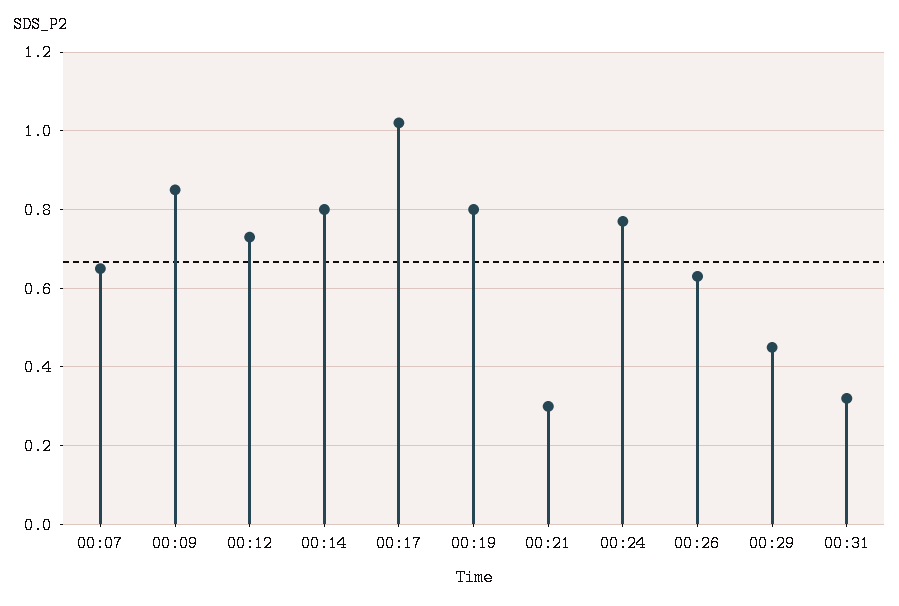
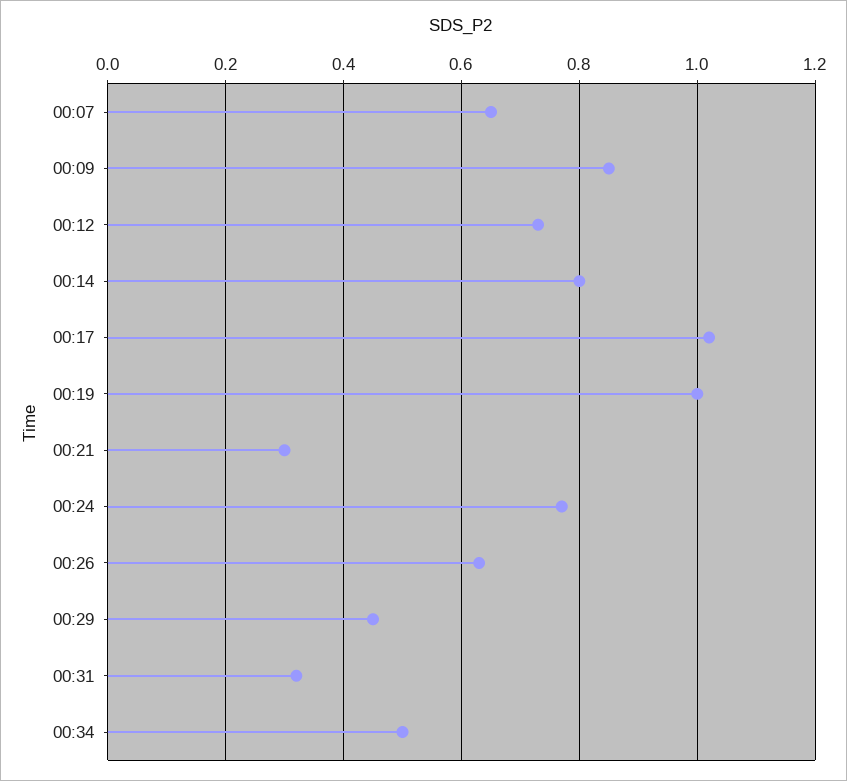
00:19: 0.8 -> 1
00:34: none -> 0.5

